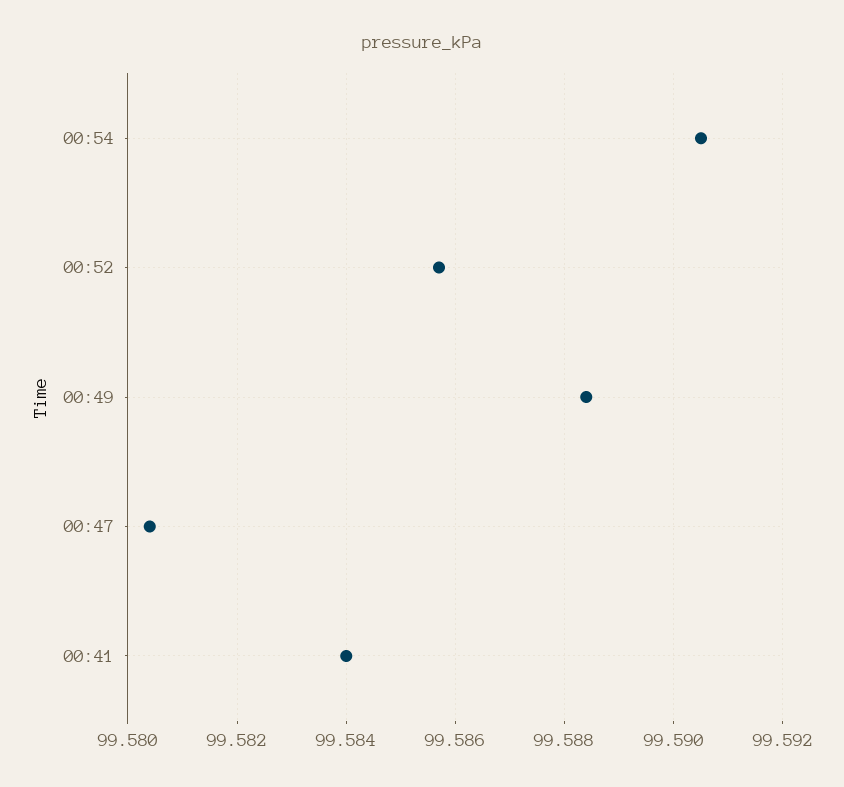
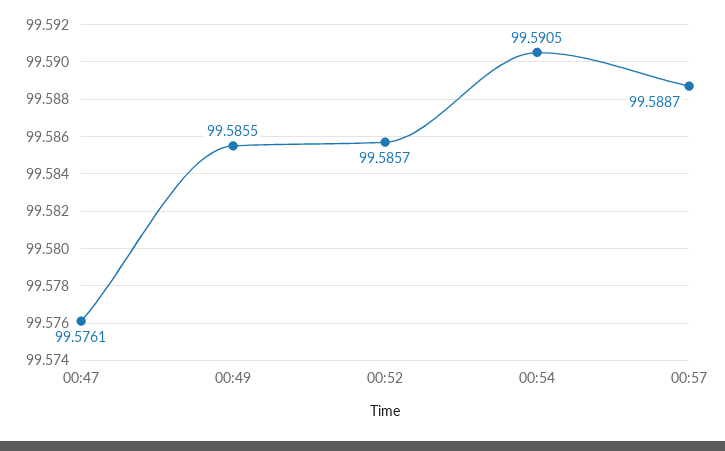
00:49: 99.5885 -> 99.5855
00:47: 99.5805 -> 99.5761
00:41: 99.584 -> none
00:57: none -> 99.5887

